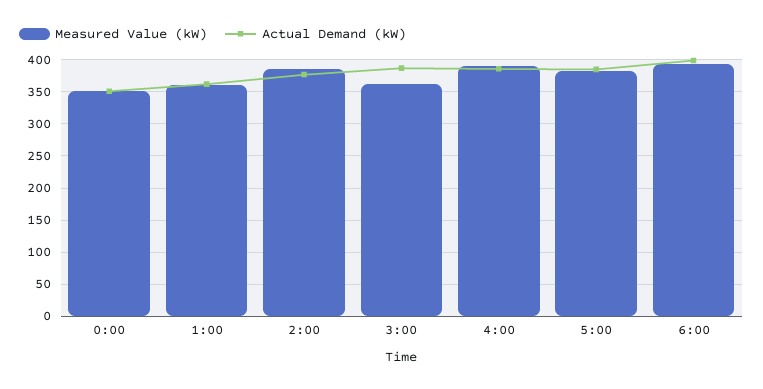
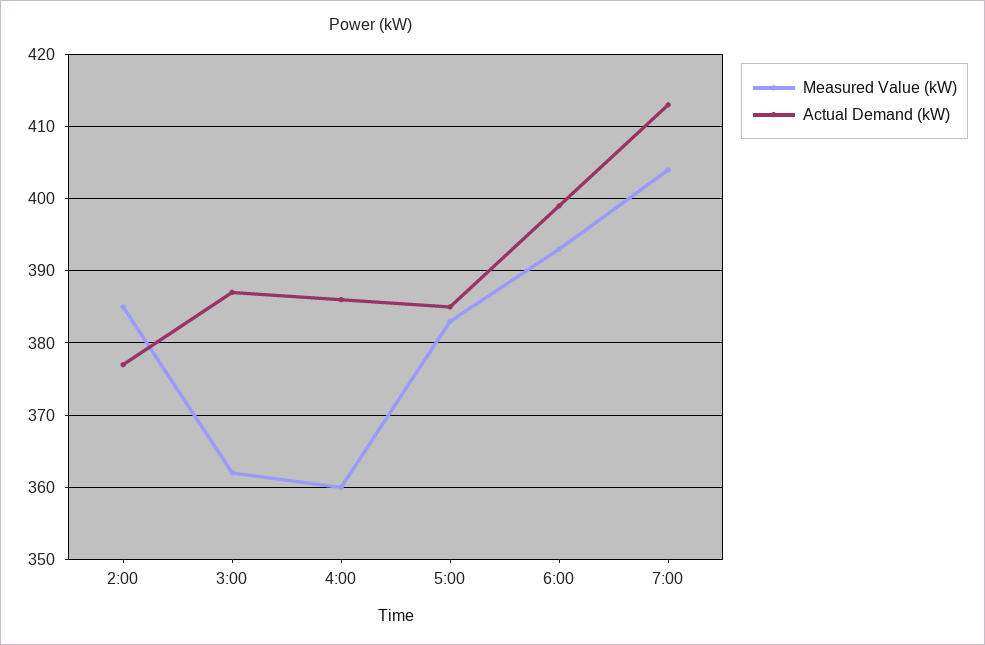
Measured Value (kW), 0:00: 350 -> none
Actual Demand (kW), 0:00: 350 -> none
Measured Value (kW), 1:00: 360 -> none
Actual Demand (kW), 1:00: 360 -> none
Measured Value (kW), 4:00: 390 -> 360
Measured Value (kW), 7:00: none -> 404
Actual Demand (kW), 7:00: none -> 413

